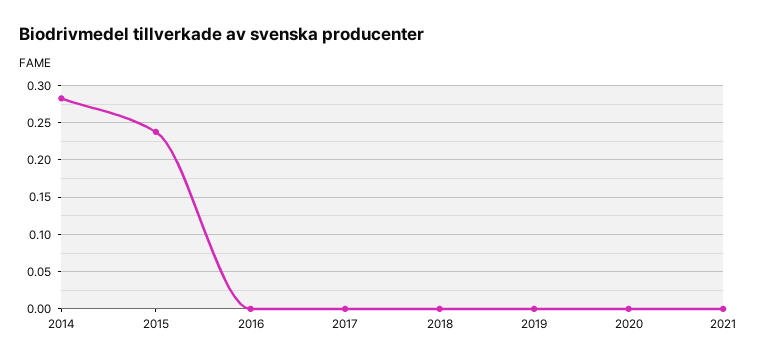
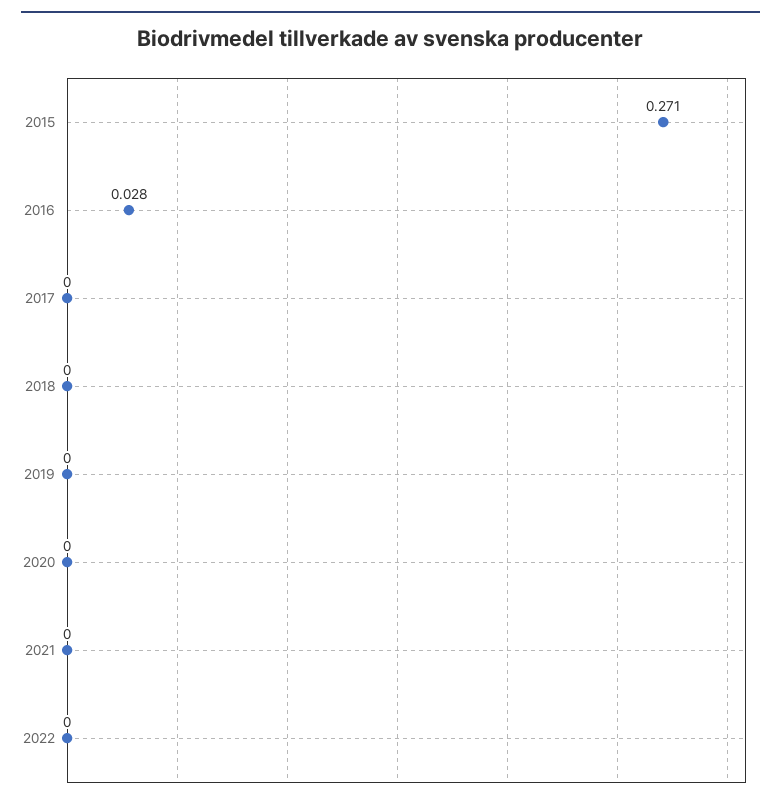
2014: 0.28 -> none
2015: 0.24 -> 0.271
2016: 0 -> 0.028
2022: none -> 0

